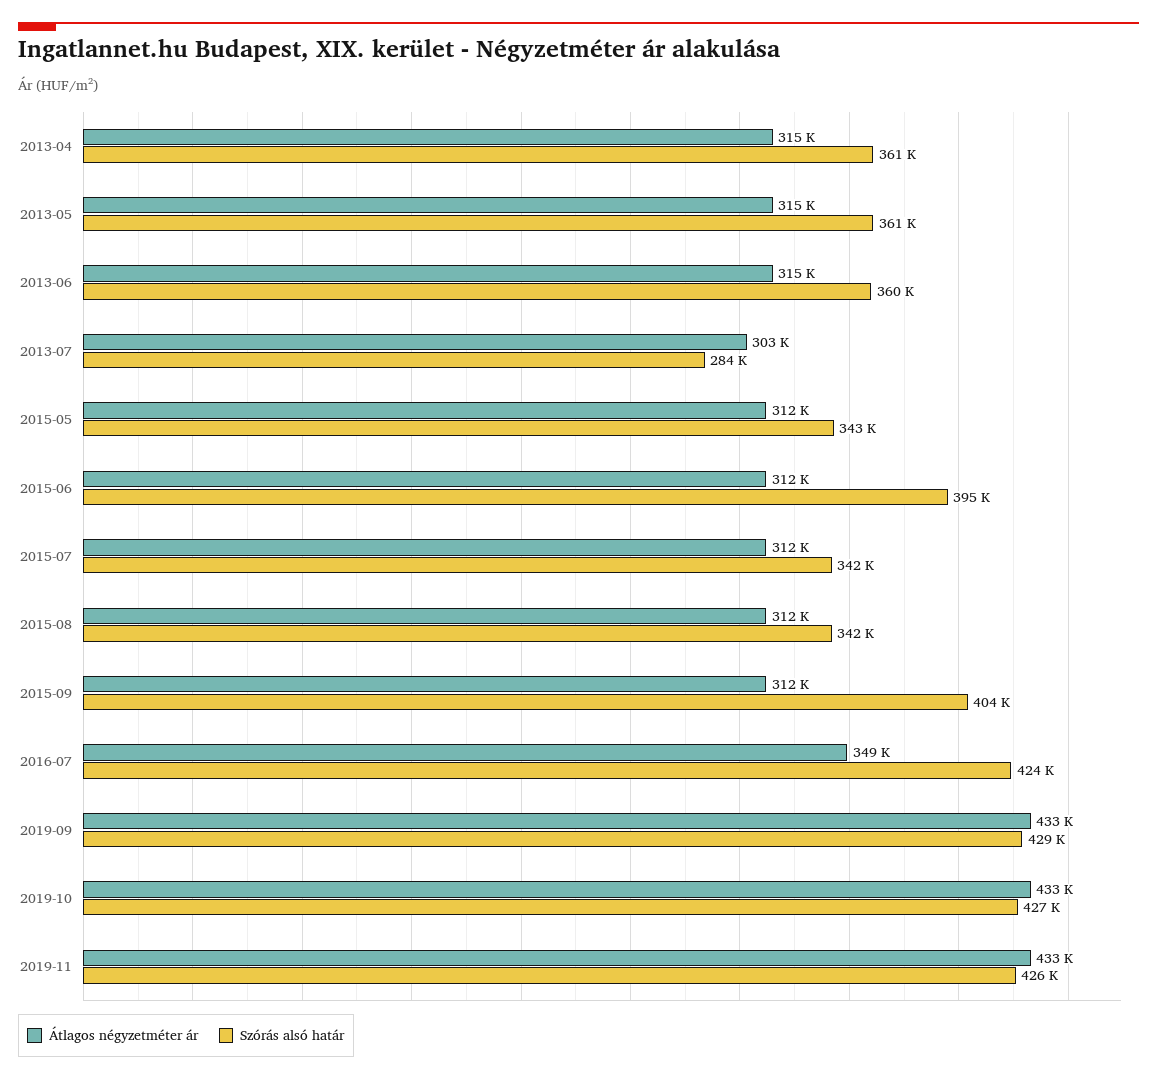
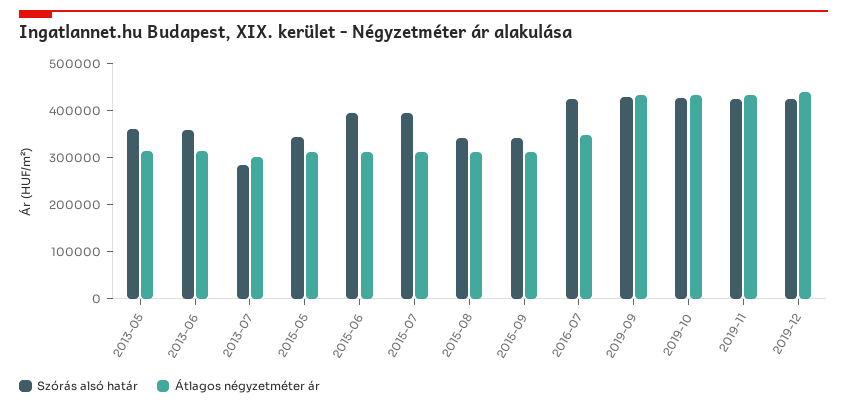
Átlagos négyzetméter ár, 2013-04: 315000 -> none
Szórás alsó határ, 2013-04: 361000 -> none
Szórás alsó határ, 2015-07: 342000 -> 400000
Szórás alsó határ, 2015-09: 404000 -> 340000
Szórás alsó határ, 2019-12: none -> 420000
Átlagos négyzetméter ár, 2019-12: none -> 440000

